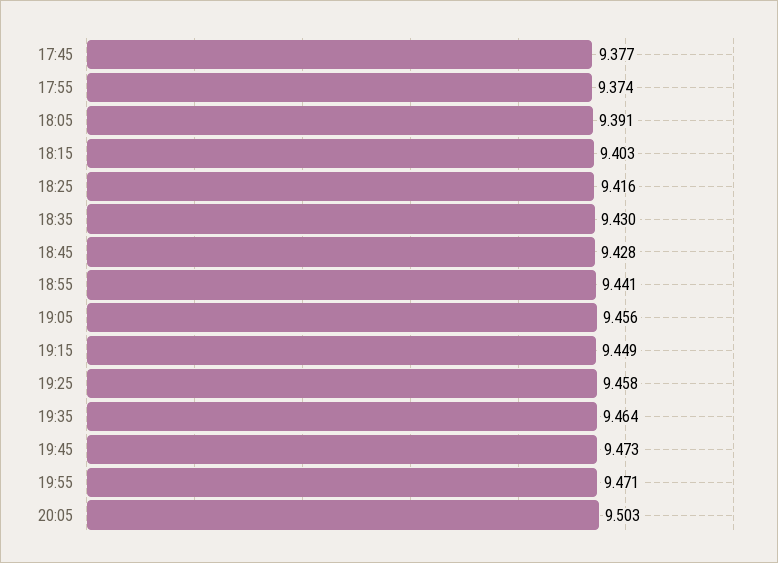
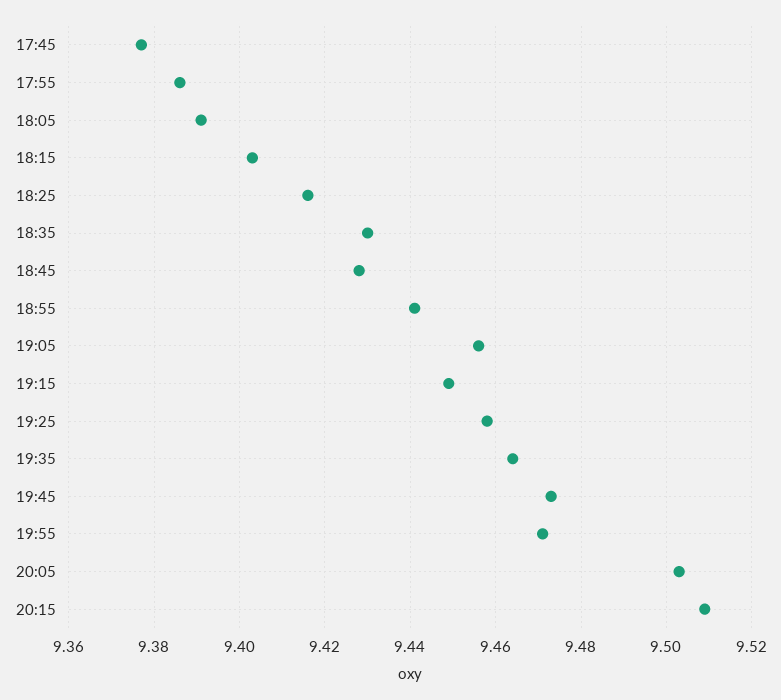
17:55: 9.374 -> 9.385
20:15: none -> 9.51

